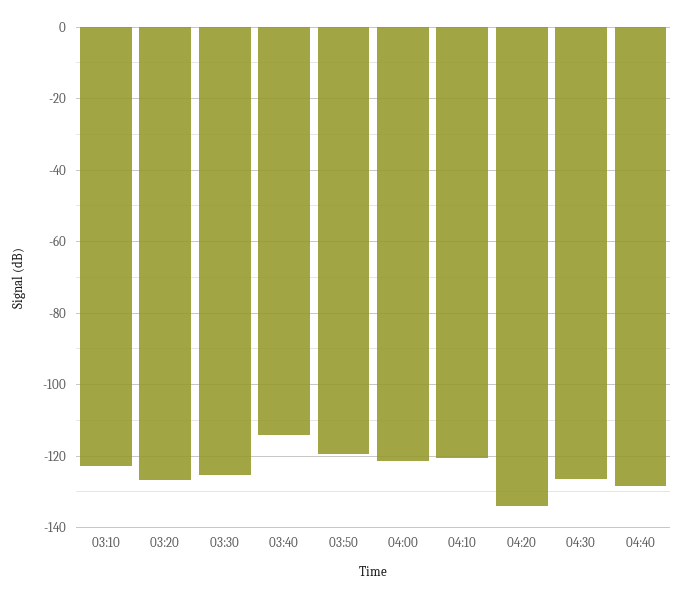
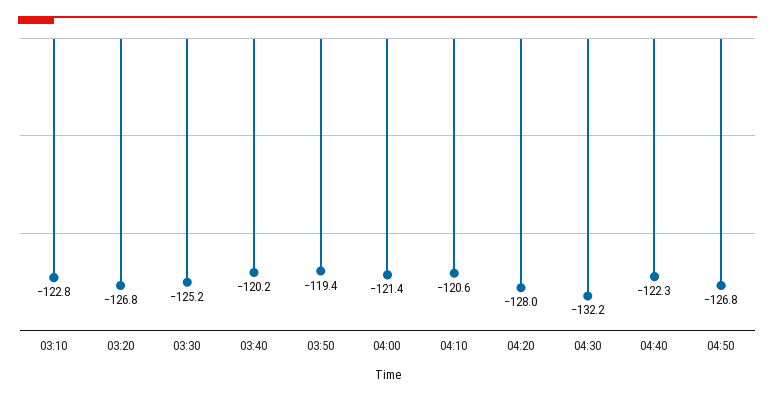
03:40: -114 -> -120.2
04:20: -134 -> -128
04:30: -126 -> -132.2
04:40: -128 -> -122.3
04:50: none -> -126.8

